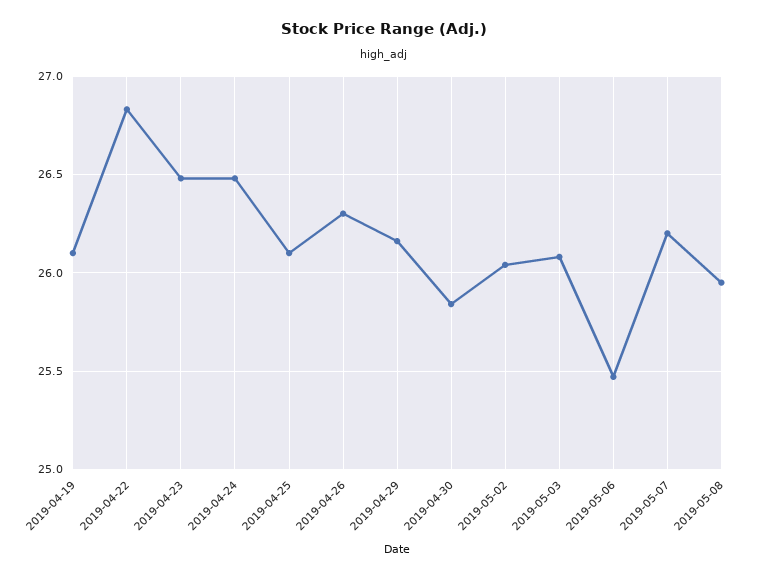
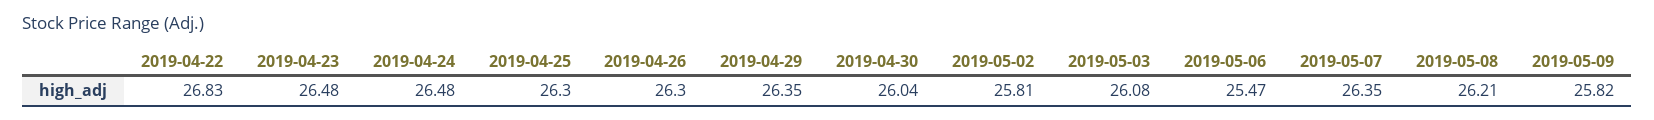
2019-04-19: 26.1 -> none
2019-04-25: 26.1 -> 26.3
2019-04-29: 26.15 -> 26.35
2019-04-30: 25.85 -> 26.04
2019-05-02: 26.05 -> 25.81
2019-05-07: 26.2 -> 26.35
2019-05-08: 25.95 -> 26.21
2019-05-09: none -> 25.82

